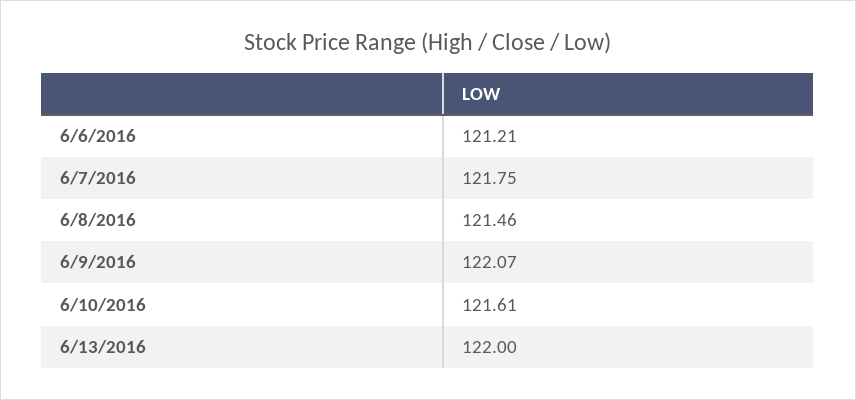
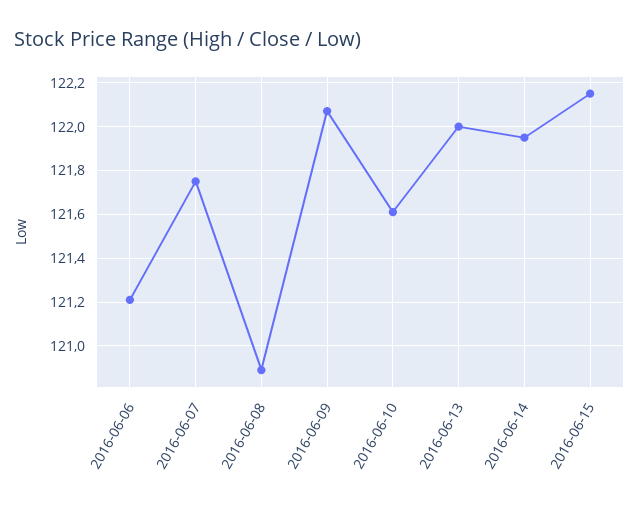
6/8/2016: 121.46 -> 120.9
2016-06-14: none -> 121.95
2016-06-15: none -> 122.15

